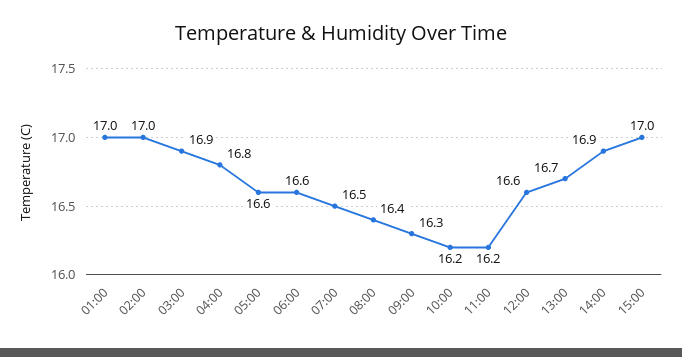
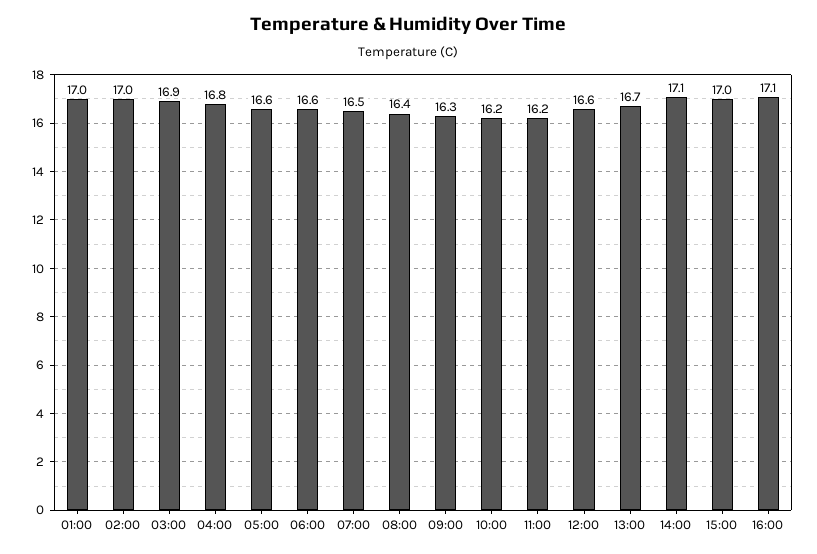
14:00: 16.9 -> 17.1
16:00: none -> 17.1

